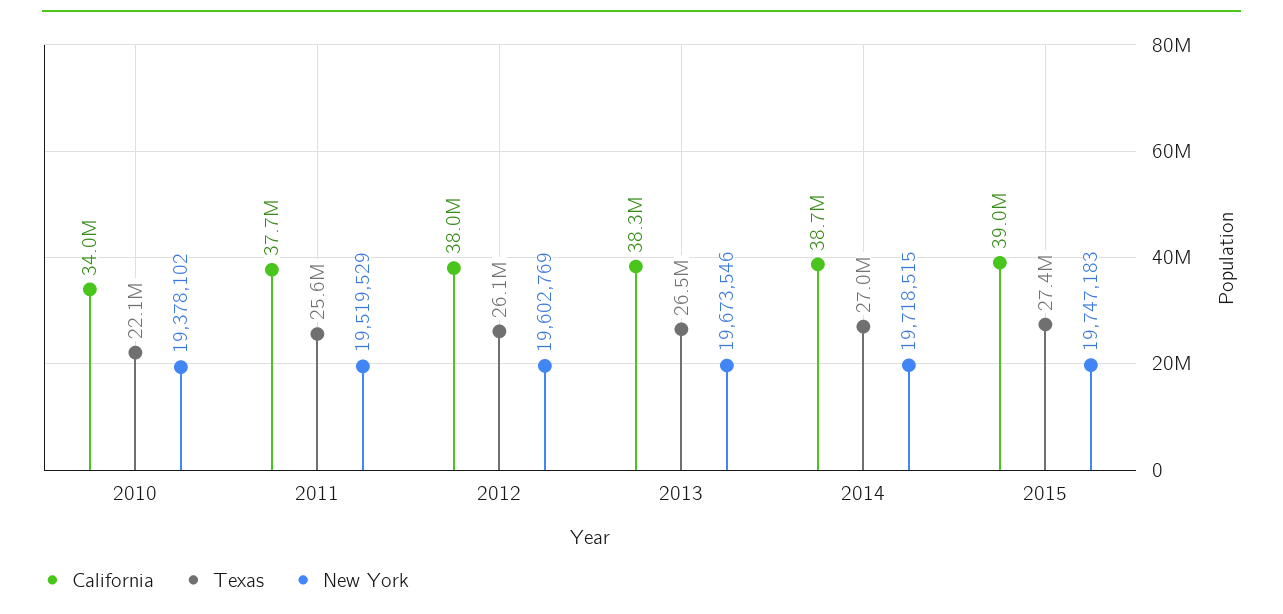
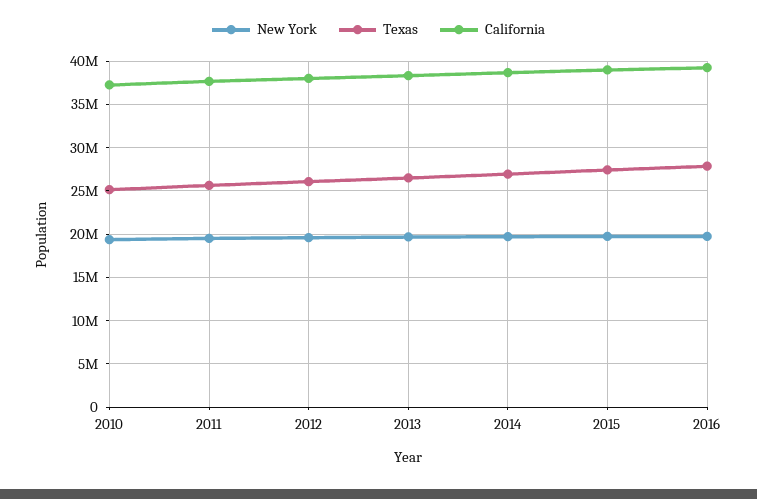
California, 2010: 34000000 -> 37000000
Texas, 2010: 22100000 -> 25000000
New York, 2016: none -> 20000000
Texas, 2016: none -> 28000000
California, 2016: none -> 39000000

